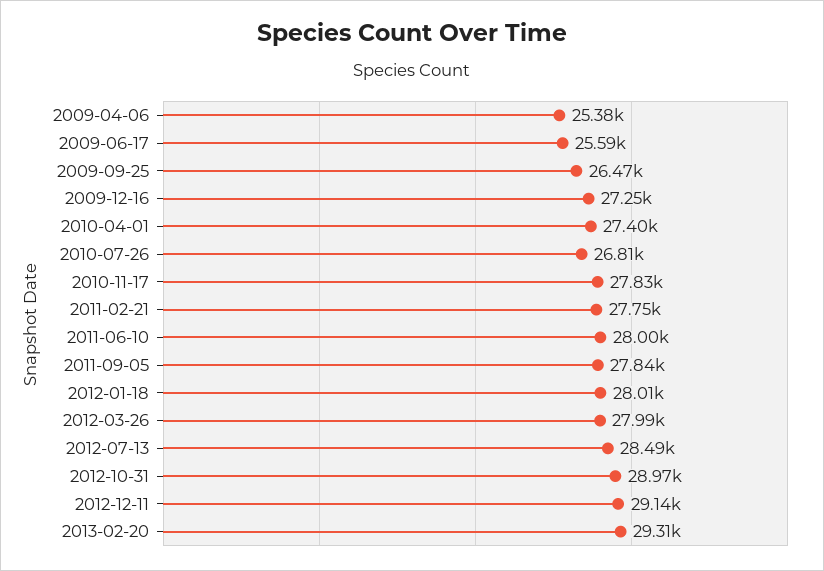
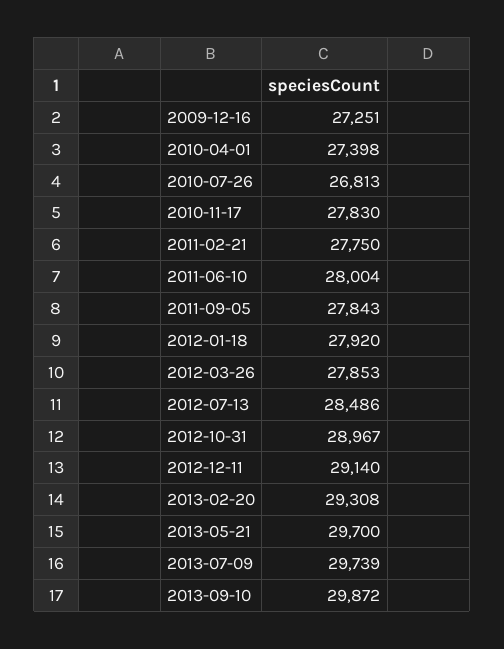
2009-04-06: 25380 -> none
2009-06-17: 25590 -> none
2009-09-25: 26470 -> none
2012-01-18: 28010 -> 27920
2012-03-26: 27990 -> 27853
2013-05-21: none -> 29700
2013-07-09: none -> 29739
2013-09-10: none -> 29872

